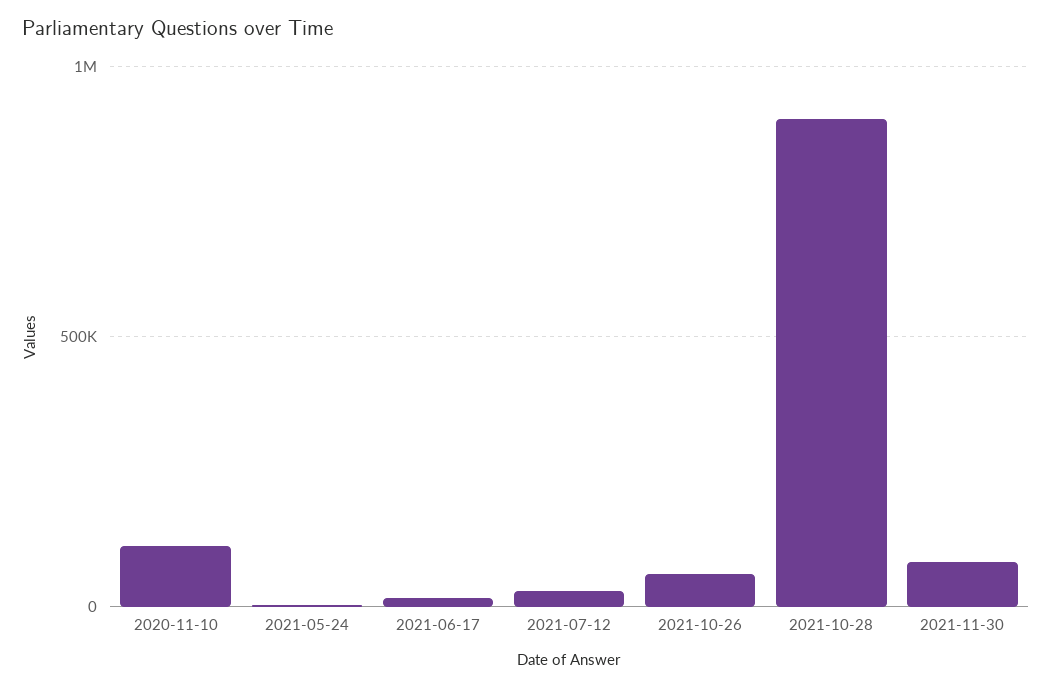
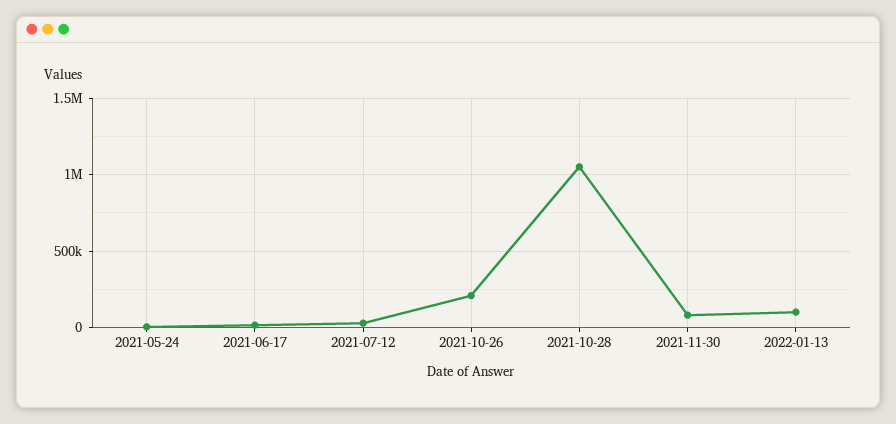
2020-11-10: 100000 -> none
2021-10-26: 50000 -> 200000
2021-10-28: 900000 -> 1050000
2022-01-13: none -> 100000

